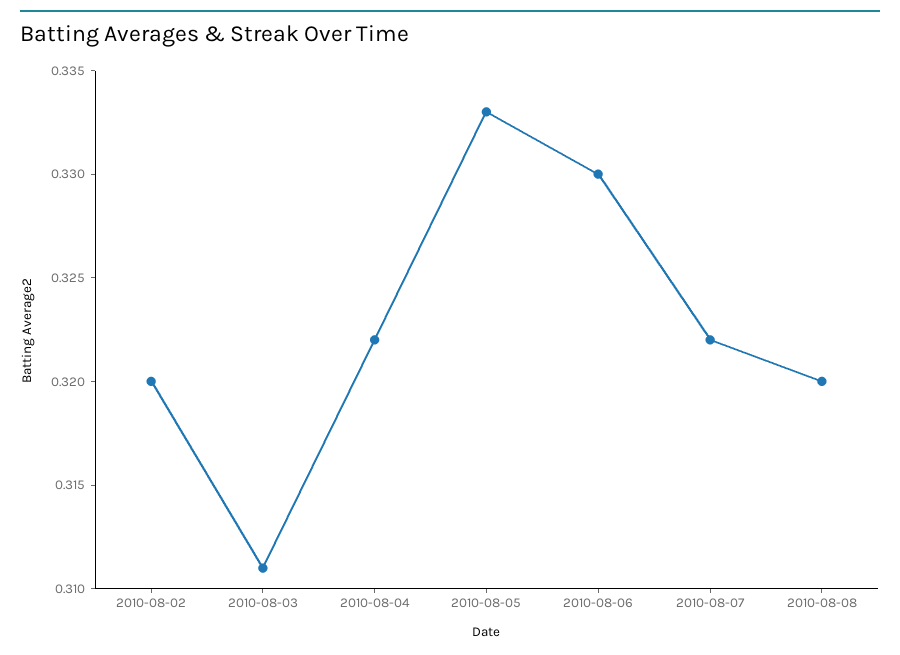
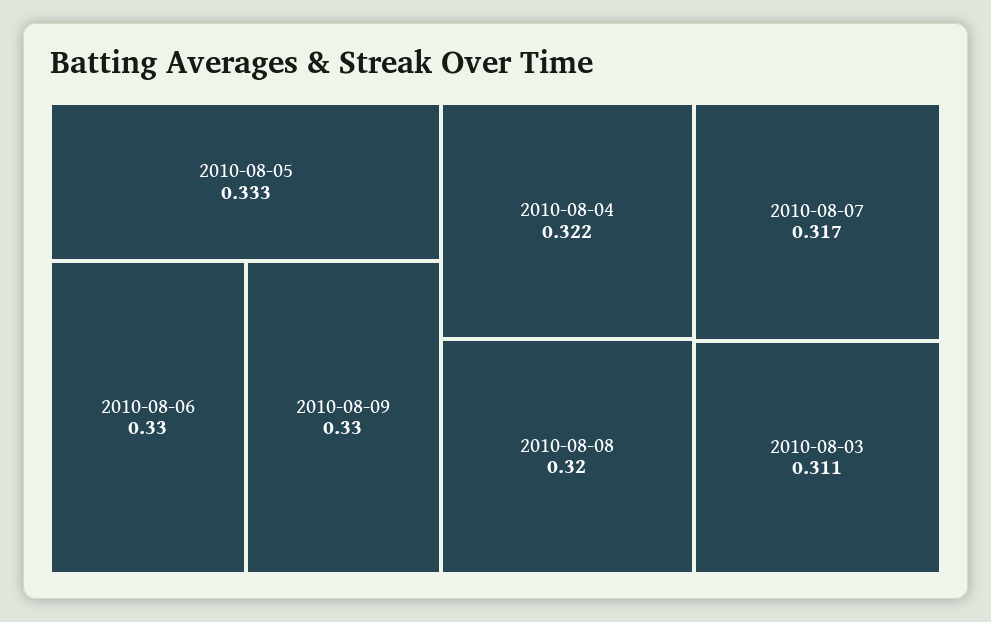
2010-08-02: 0.32 -> none
2010-08-07: 0.322 -> 0.317
2010-08-09: none -> 0.33

